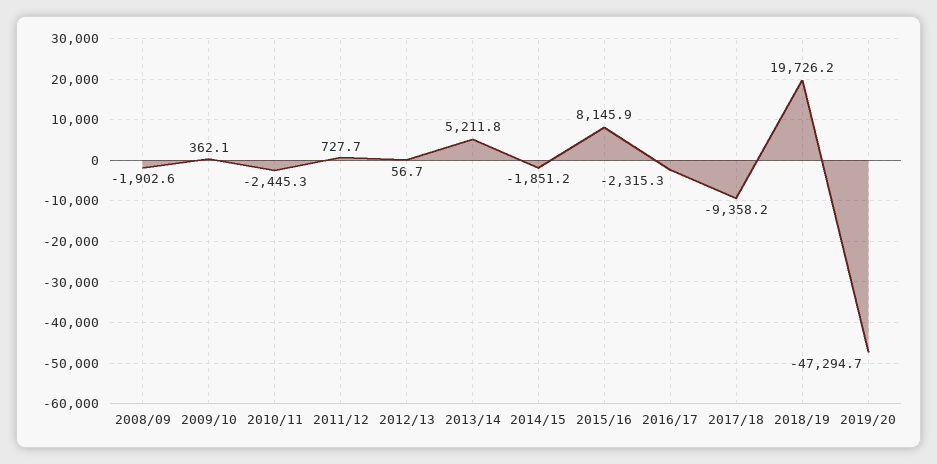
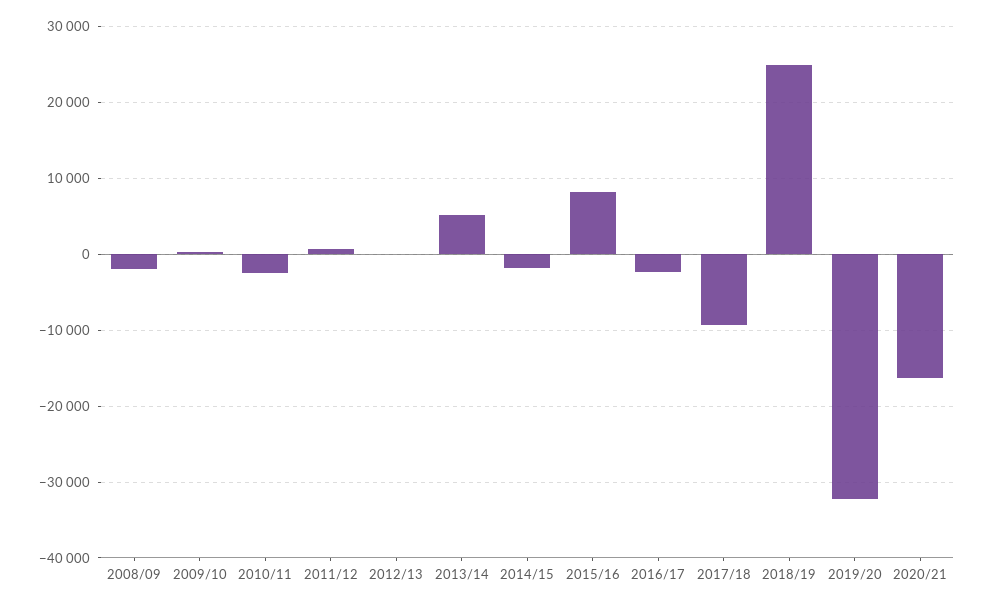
2018/19: 19726.2 -> 25000
2019/20: -47294.7 -> -32000
2020/21: none -> -16000

